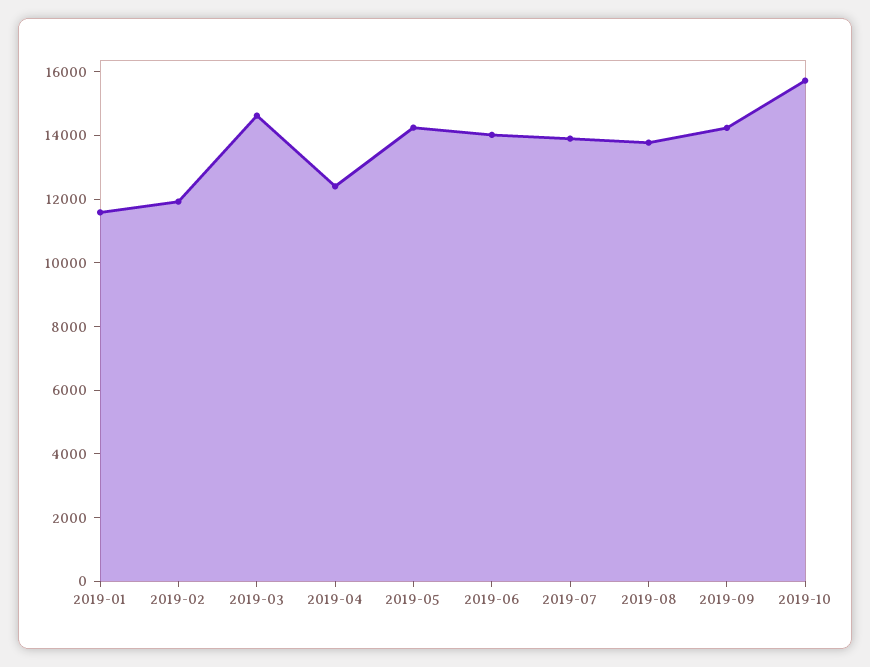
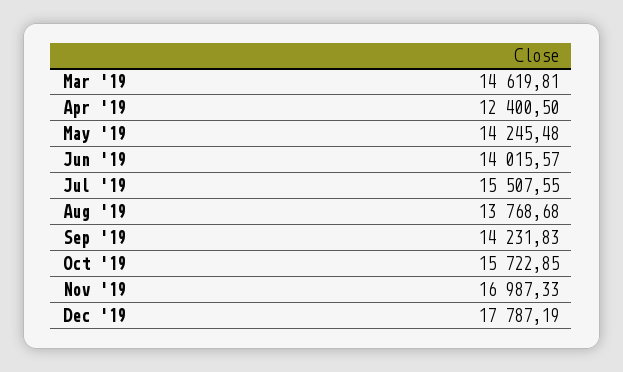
2019-01: 11500 -> none
2019-02: 12000 -> none
2019-07: 14000 -> 15507.55
Nov '19: none -> 16987.33
Dec '19: none -> 17787.19

